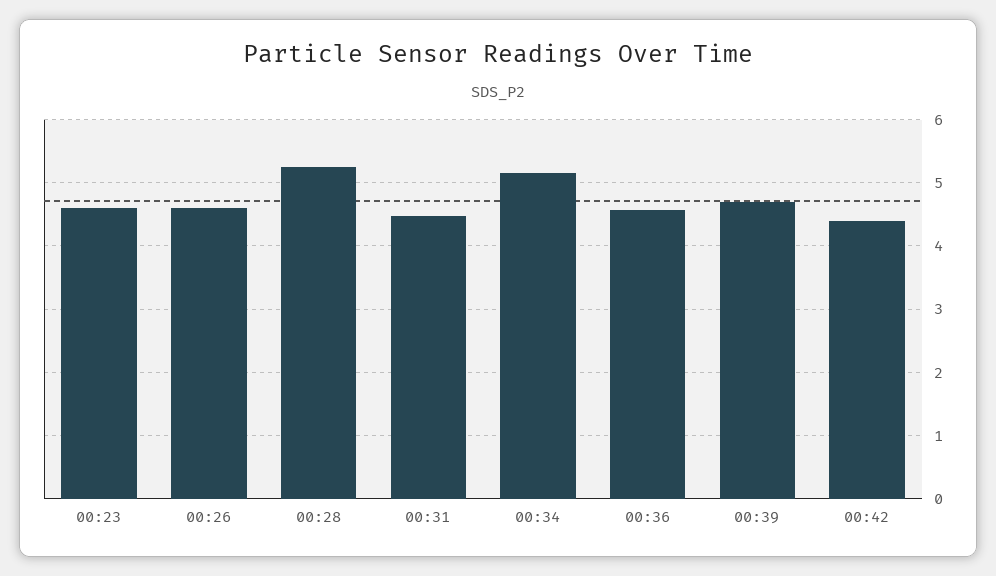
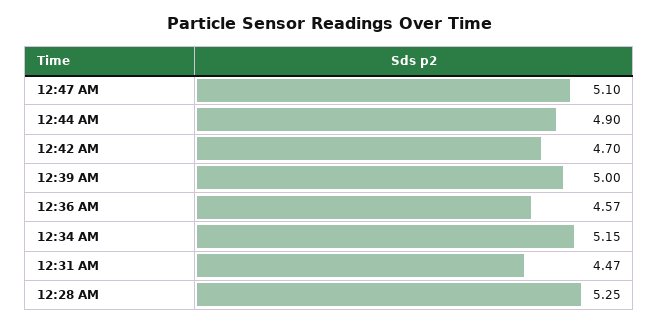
00:23: 4.6 -> none
00:26: 4.6 -> none
00:39: 4.7 -> 5
00:42: 4.4 -> 4.7
12:47 AM: none -> 5.1
12:44 AM: none -> 4.9

